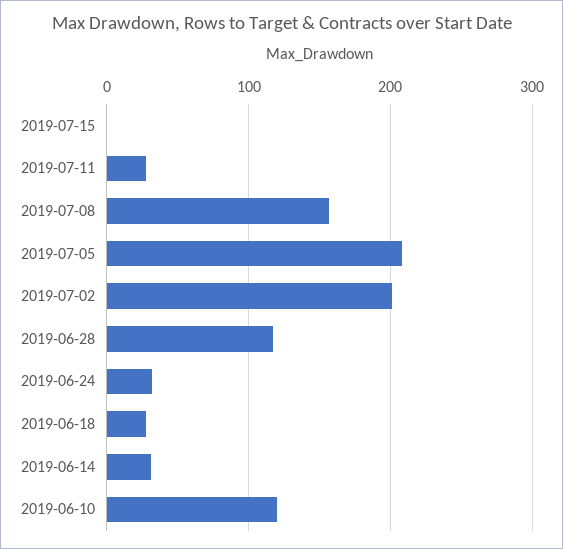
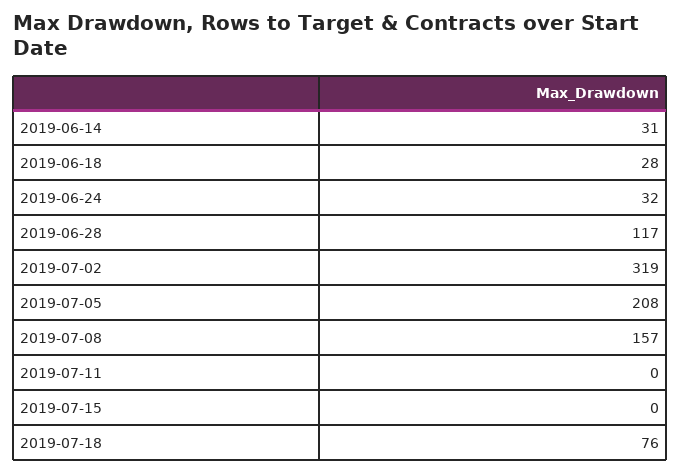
2019-07-11: 30 -> 0
2019-07-02: 200 -> 319
2019-06-10: 120 -> none
2019-07-18: none -> 76

